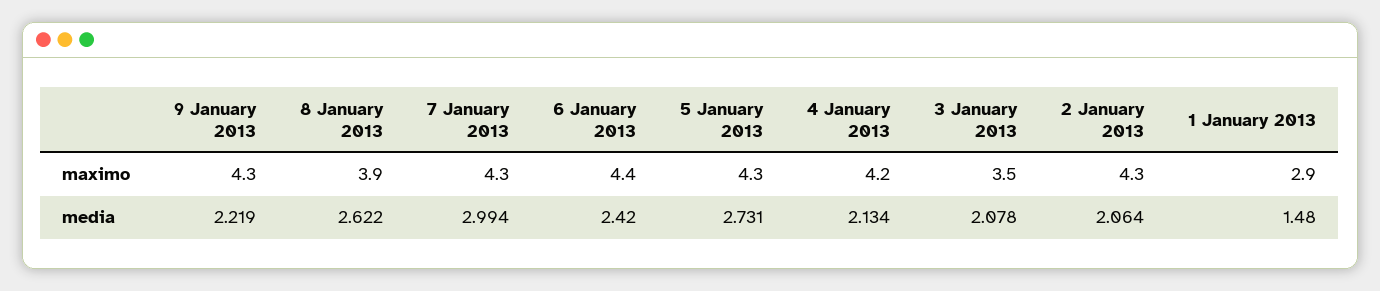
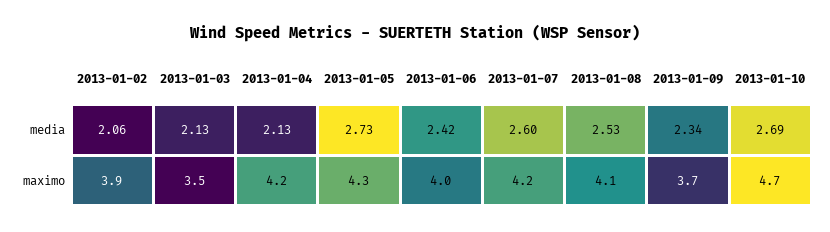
9 January 2013, maximo: 4.3 -> 3.7
8 January 2013, maximo: 3.9 -> 4.1
7 January 2013, maximo: 4.3 -> 4.2
6 January 2013, maximo: 4.4 -> 4
2 January 2013, maximo: 4.3 -> 3.9
1 January 2013, maximo: 2.9 -> none
9 January 2013, media: 2.219 -> 2.34
8 January 2013, media: 2.622 -> 2.53
7 January 2013, media: 2.994 -> 2.6
3 January 2013, media: 2.078 -> 2.13
1 January 2013, media: 1.48 -> none
2013-01-10, media: none -> 2.69
2013-01-10, maximo: none -> 4.7

